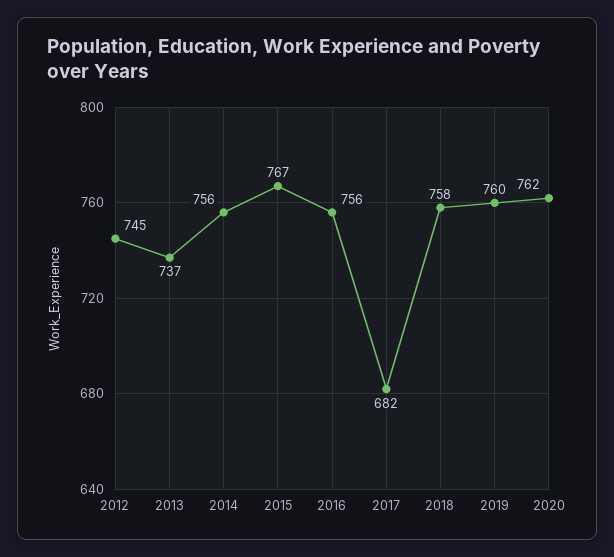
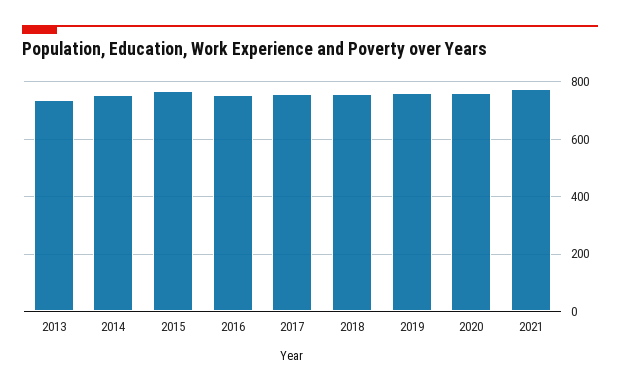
2012: 745 -> none
2017: 682 -> 750
2021: none -> 775

